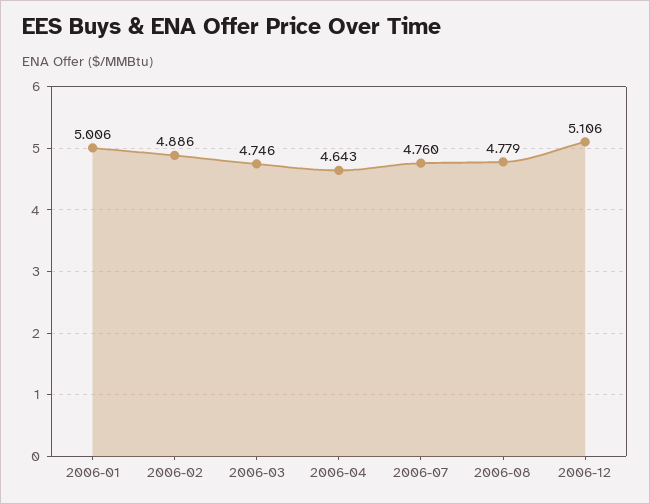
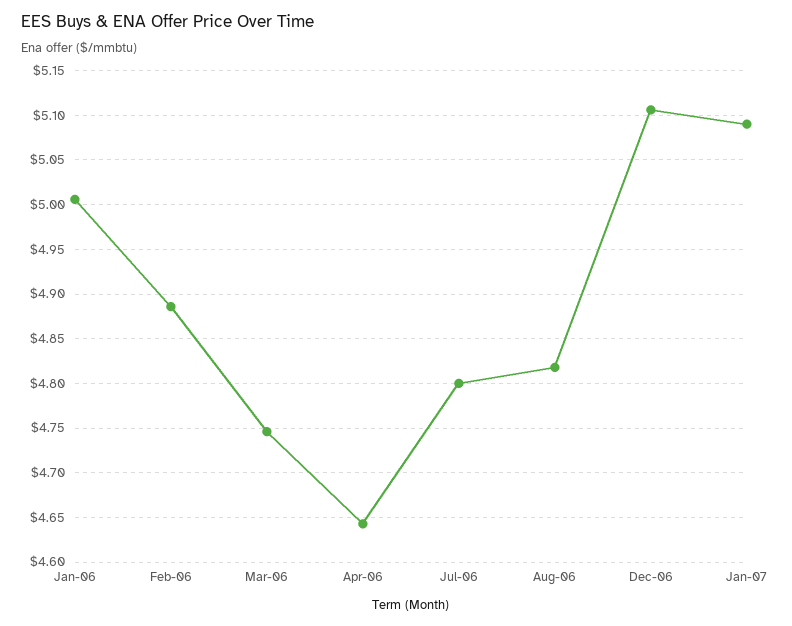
2006-07: 4.76 -> 4.8
2006-08: 4.779 -> 4.82
Jan-07: none -> 5.09

